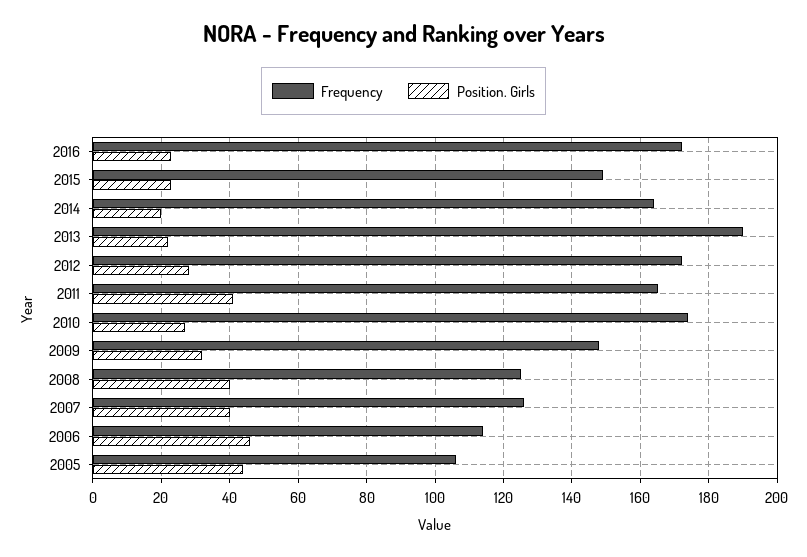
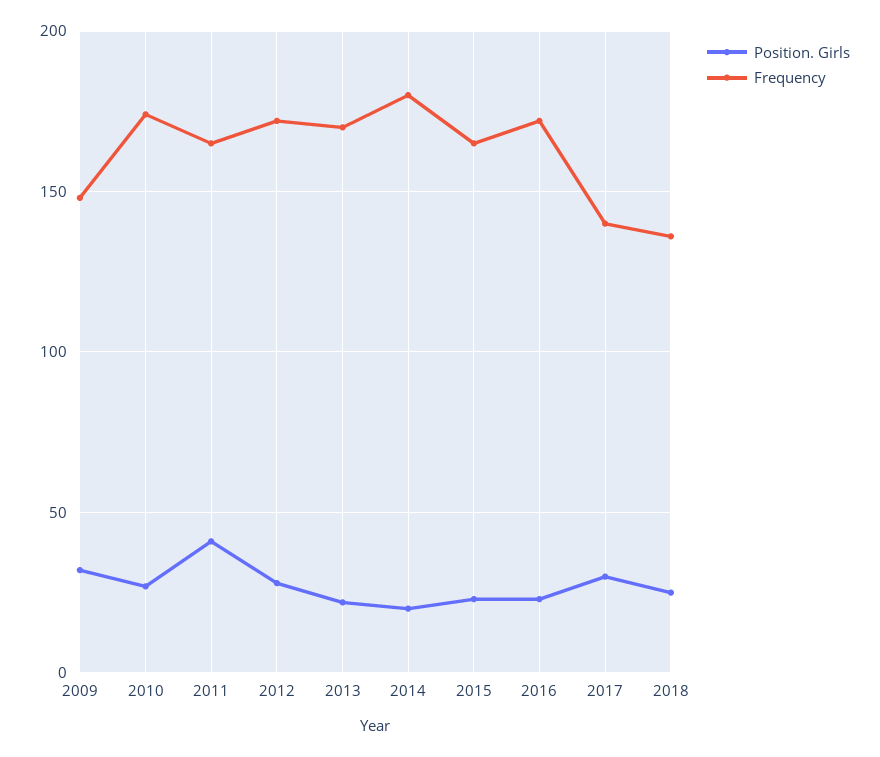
Frequency, 2015: 150 -> 165
Frequency, 2014: 165 -> 180
Frequency, 2013: 190 -> 170
Frequency, 2008: 125 -> none
Position. Girls, 2008: 40 -> none
Frequency, 2007: 125 -> none
Position. Girls, 2007: 40 -> none
Frequency, 2006: 115 -> none
Position. Girls, 2006: 45 -> none
Frequency, 2005: 105 -> none
Position. Girls, 2005: 45 -> none
Position. Girls, 2017: none -> 30
Frequency, 2017: none -> 140
Position. Girls, 2018: none -> 25
Frequency, 2018: none -> 135

